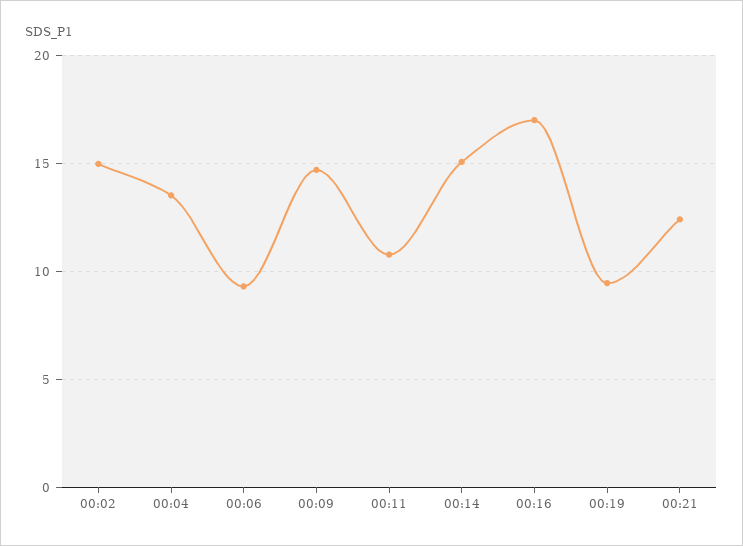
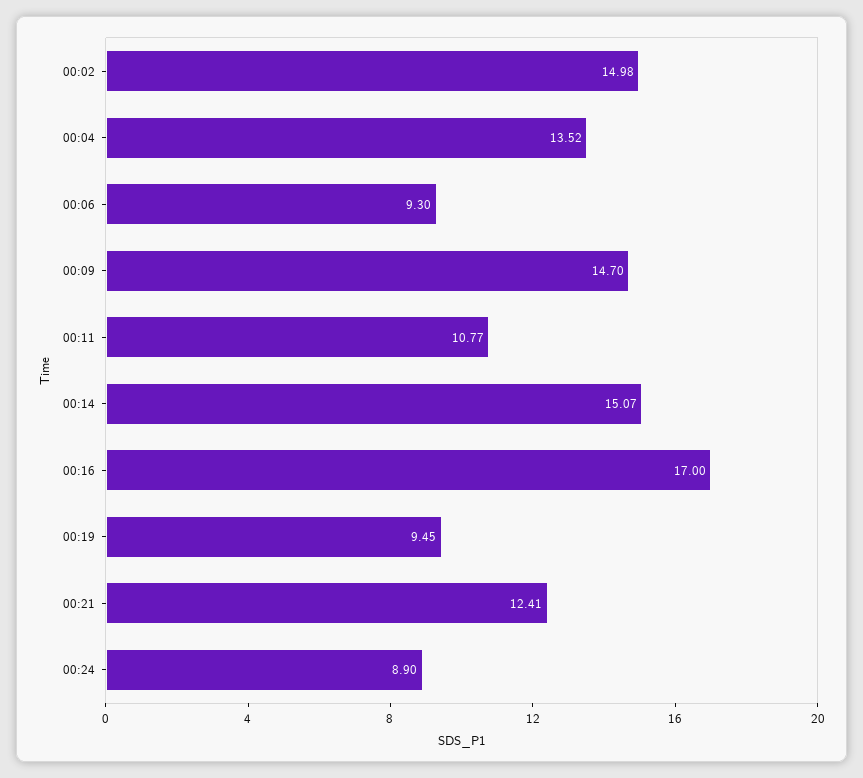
00:24: none -> 8.9

